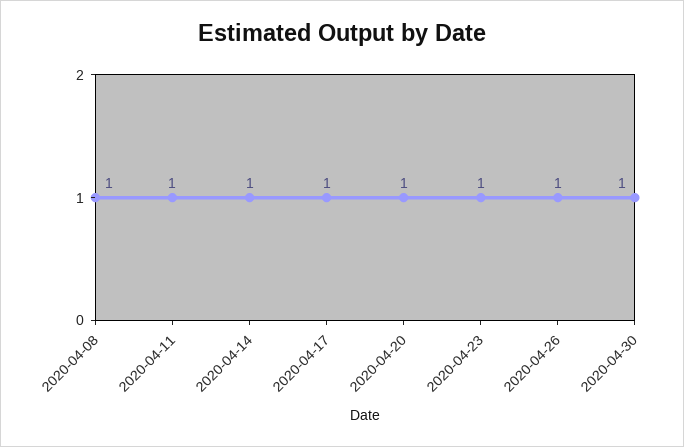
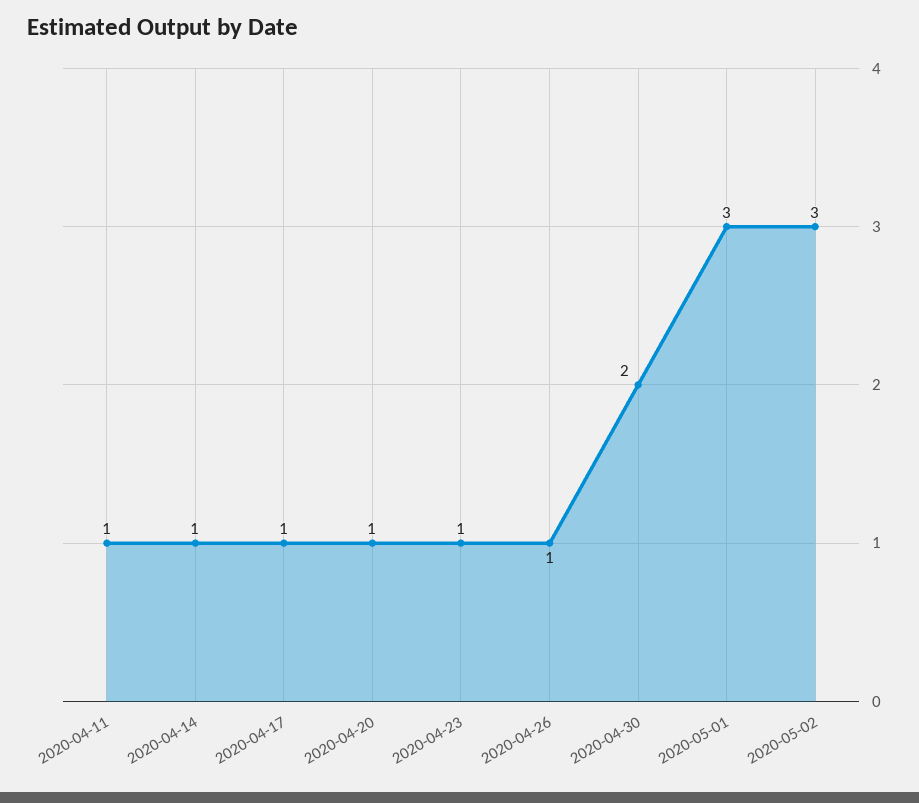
2020-04-08: 1 -> none
2020-04-30: 1 -> 2
2020-05-01: none -> 3
2020-05-02: none -> 3

